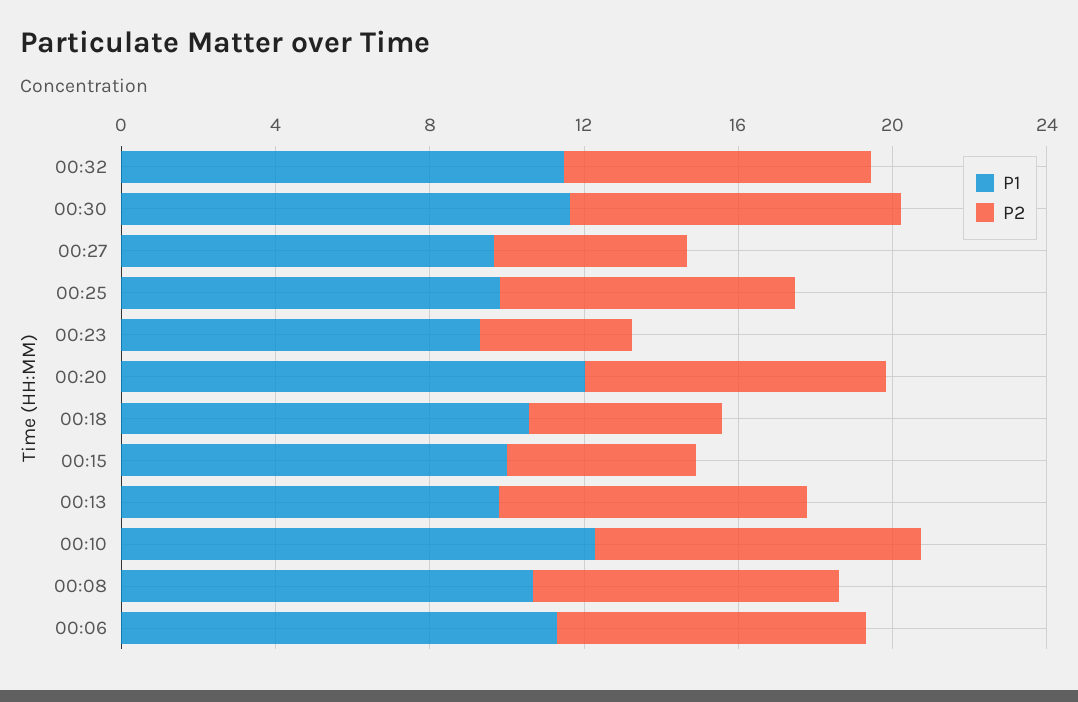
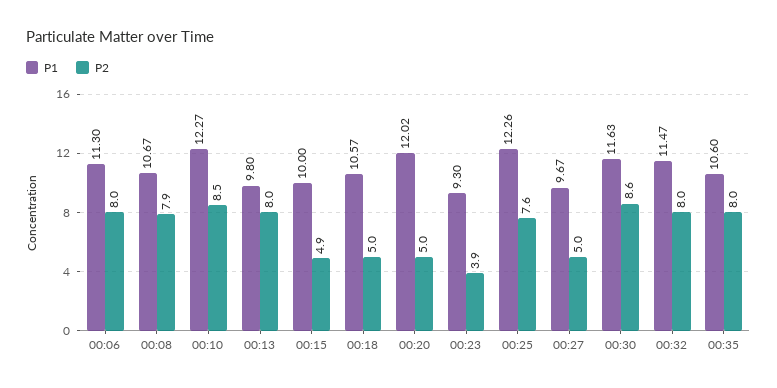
P1, 00:25: 10 -> 12.26
P2, 00:20: 8 -> 5
P1, 00:35: none -> 10.6
P2, 00:35: none -> 8

